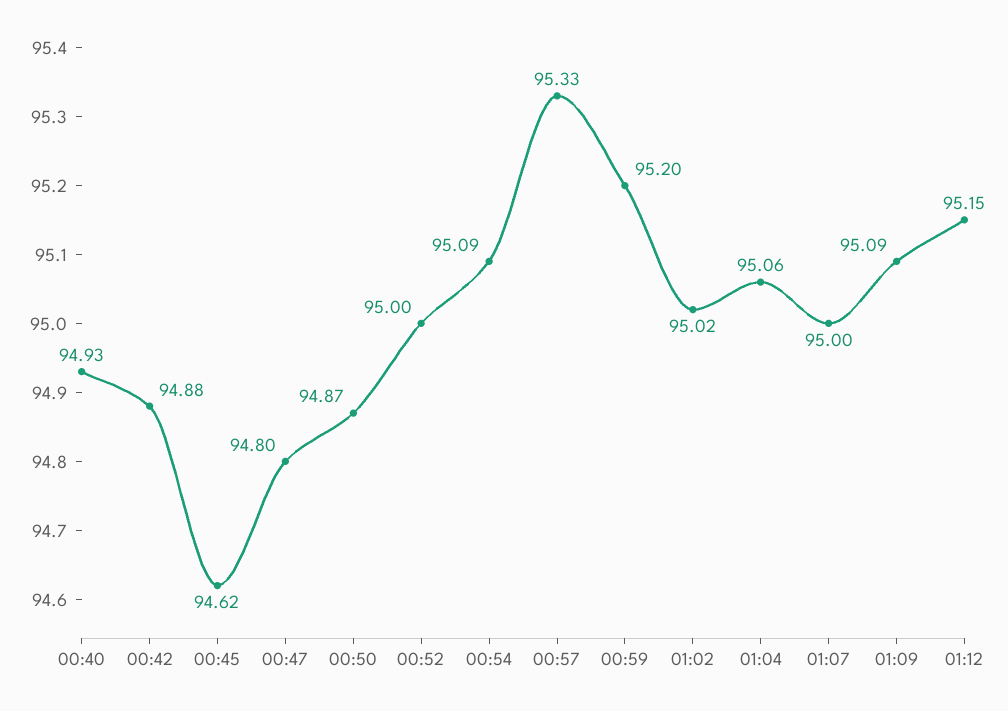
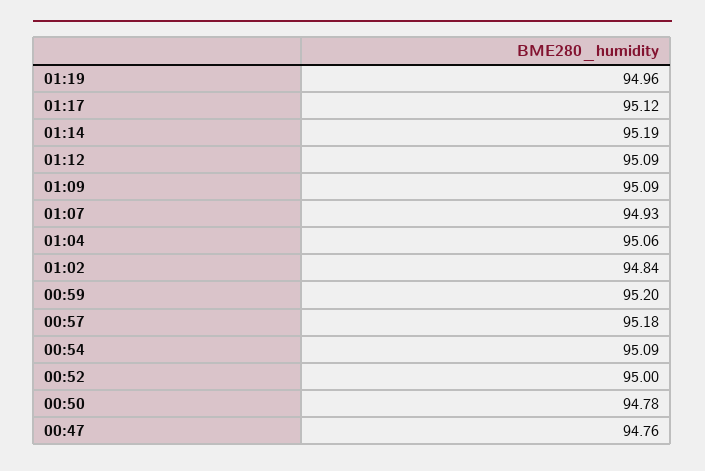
00:40: 94.93 -> none
00:42: 94.88 -> none
00:45: 94.62 -> none
00:47: 94.8 -> 94.76
00:50: 94.87 -> 94.78
00:57: 95.33 -> 95.18
01:02: 95.02 -> 94.84
01:07: 95 -> 94.93
01:12: 95.15 -> 95.09
01:19: none -> 94.96
01:17: none -> 95.12
01:14: none -> 95.19

